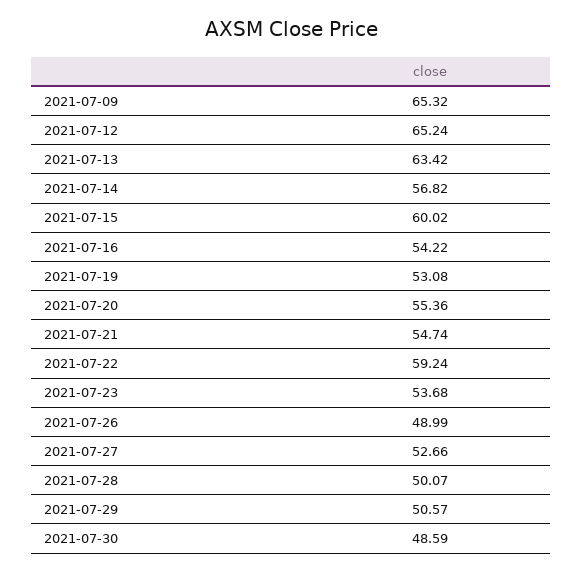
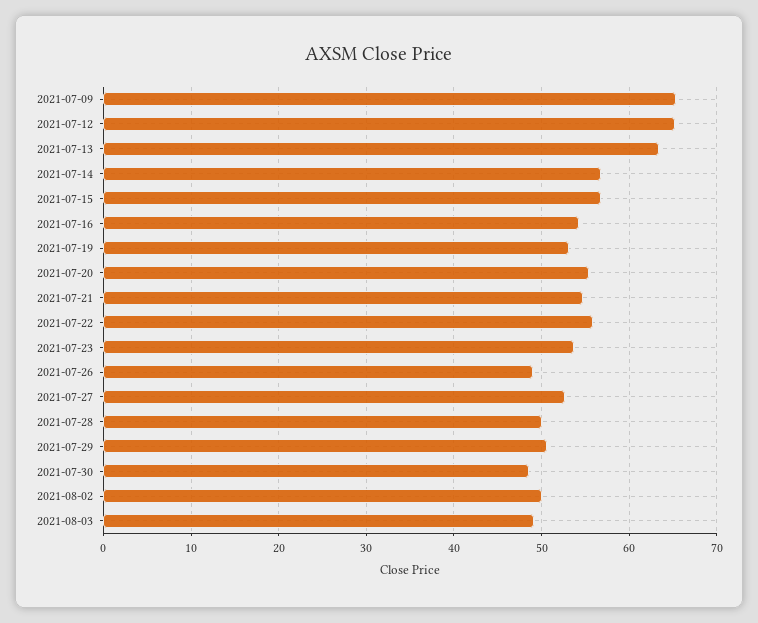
2021-07-15: 60.02 -> 57
2021-07-22: 59.24 -> 56
2021-08-02: none -> 50
2021-08-03: none -> 49

